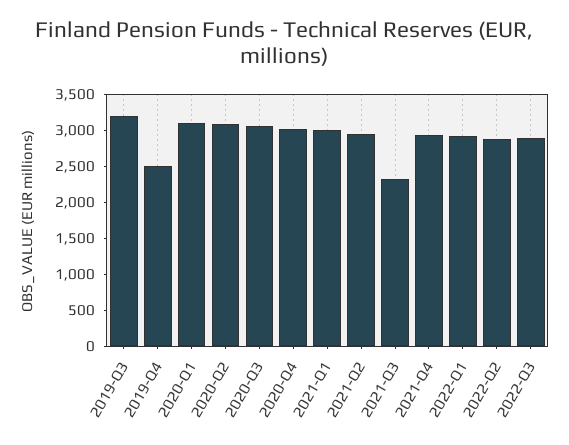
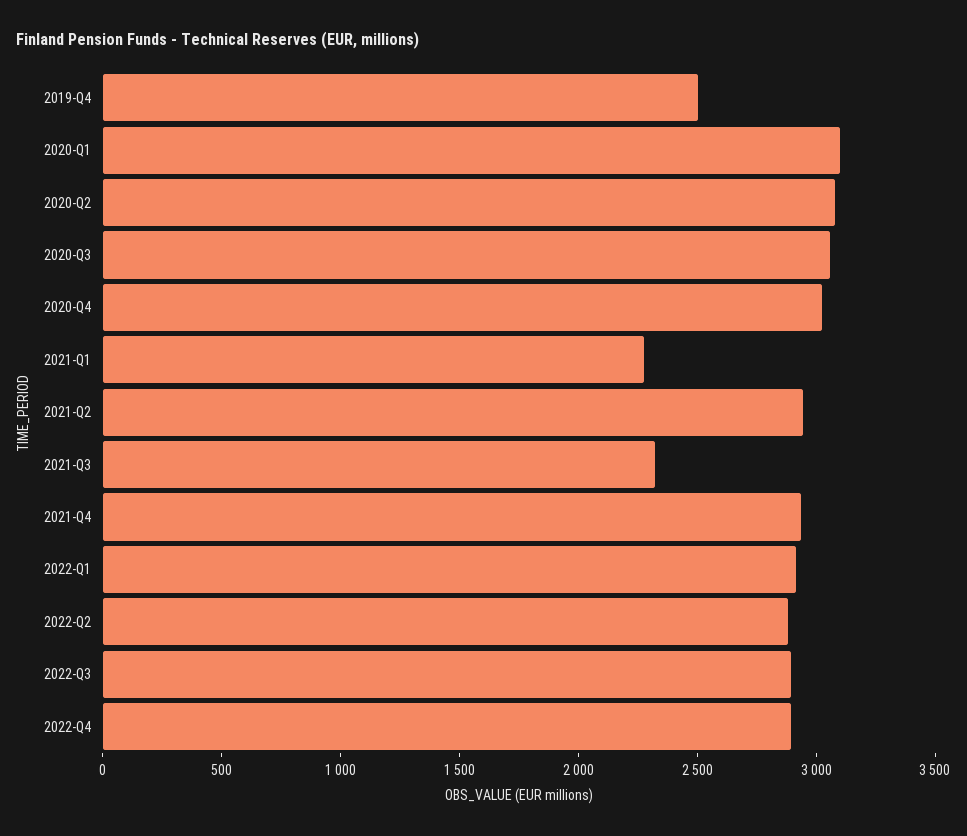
2019-Q3: 3250 -> none
2021-Q1: 3000 -> 2300
2022-Q4: none -> 2900

